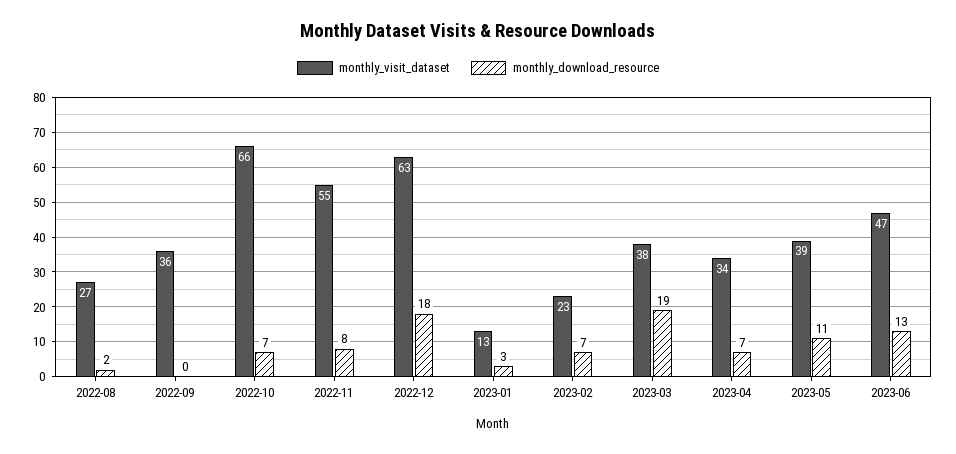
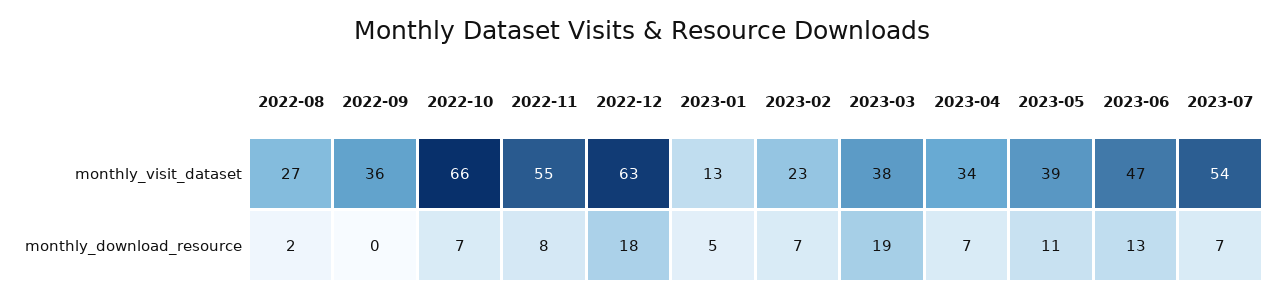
monthly_download_resource, 2023-01: 3 -> 5
monthly_visit_dataset, 2023-07: none -> 54
monthly_download_resource, 2023-07: none -> 7

